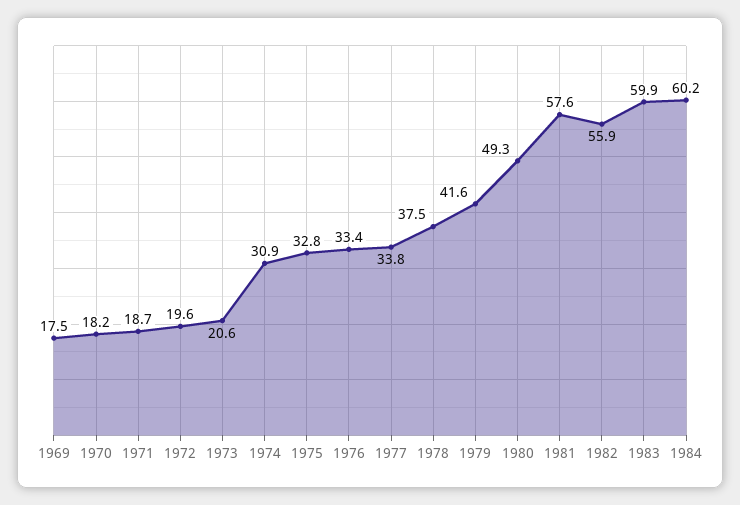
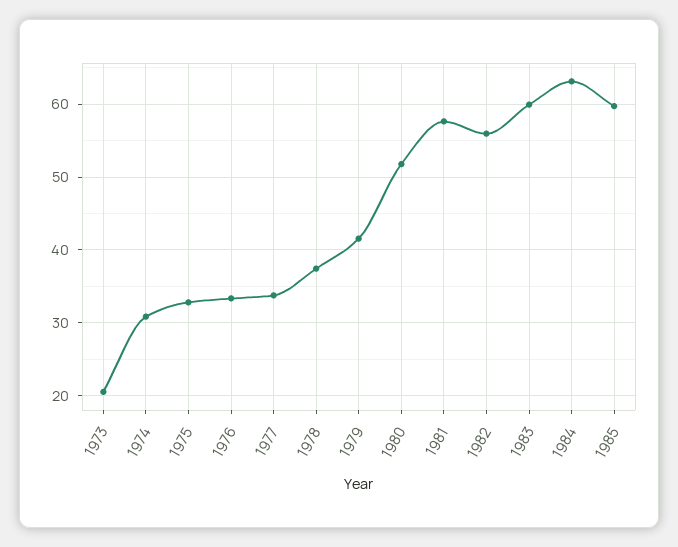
1969: 17.5 -> none
1970: 18.2 -> none
1971: 18.7 -> none
1972: 19.6 -> none
1980: 49.3 -> 52
1984: 60.2 -> 63
1985: none -> 60

